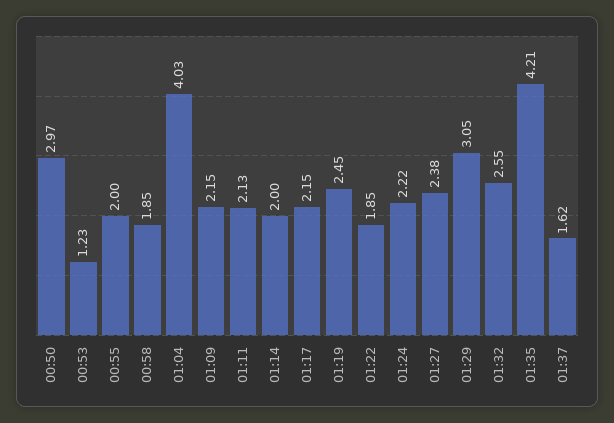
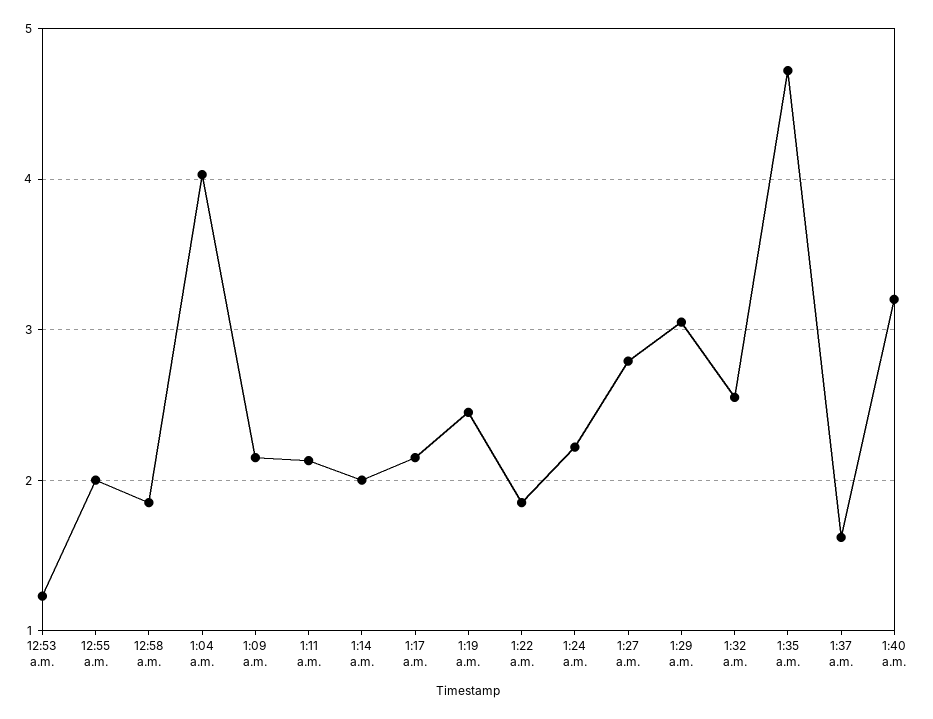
00:50: 2.97 -> none
01:27: 2.38 -> 2.8
01:35: 4.21 -> 4.7
1:40 a.m.: none -> 3.2

